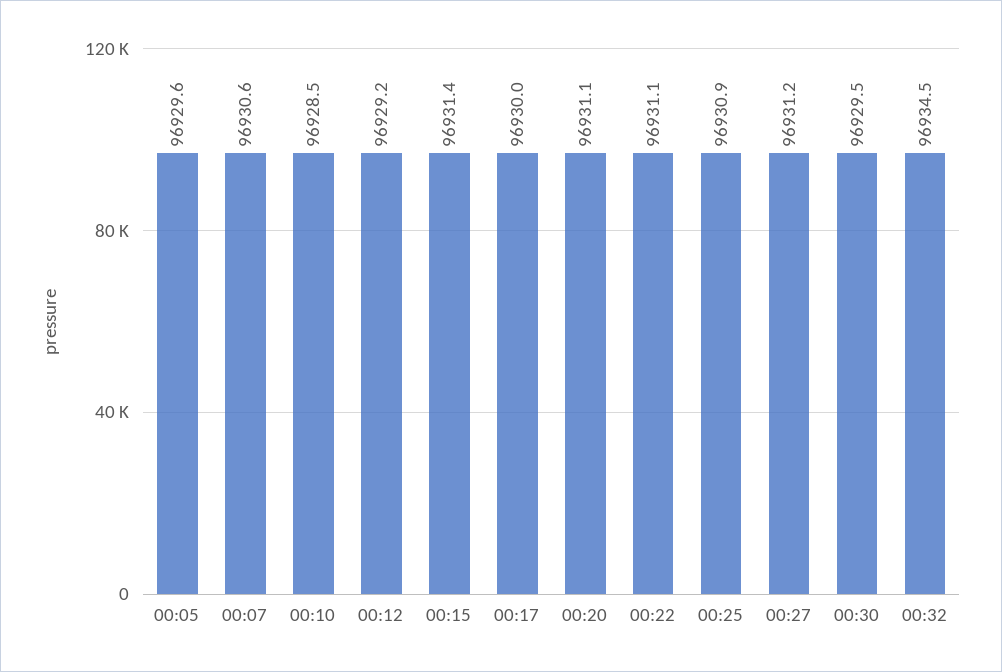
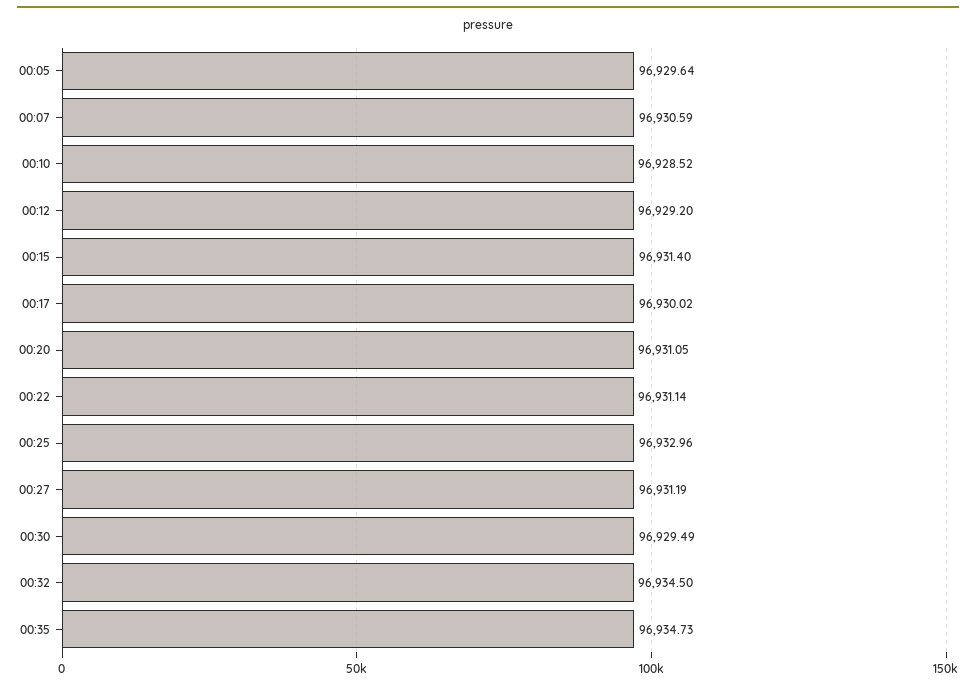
00:25: 96930.9 -> 96932.96
00:35: none -> 96934.73

